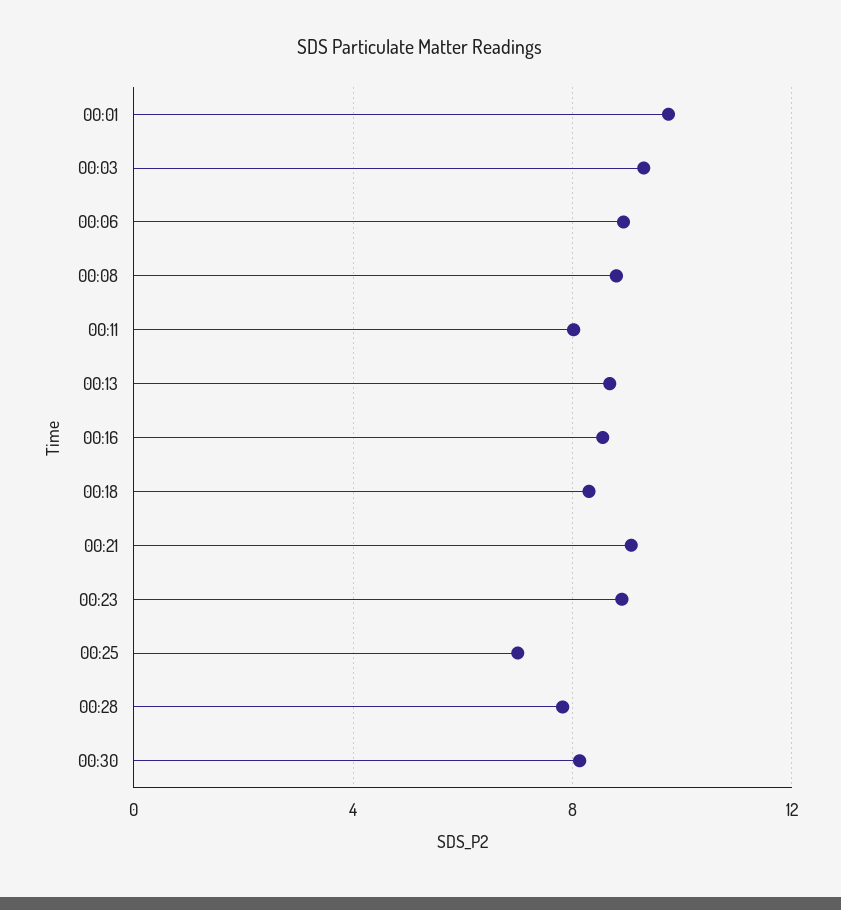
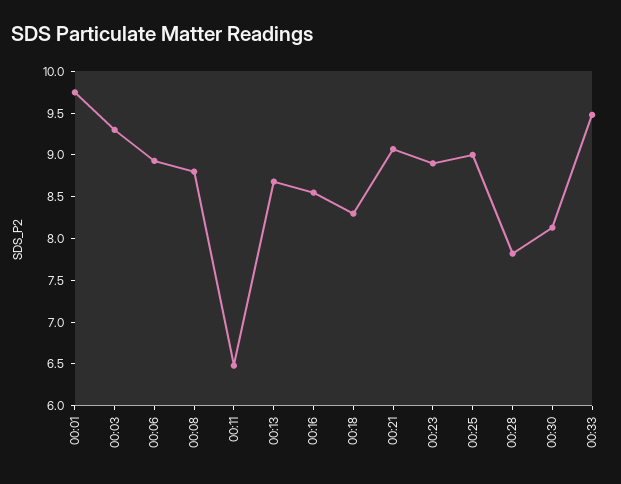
00:11: 8 -> 6.5
00:25: 7 -> 9
00:33: none -> 9.5

